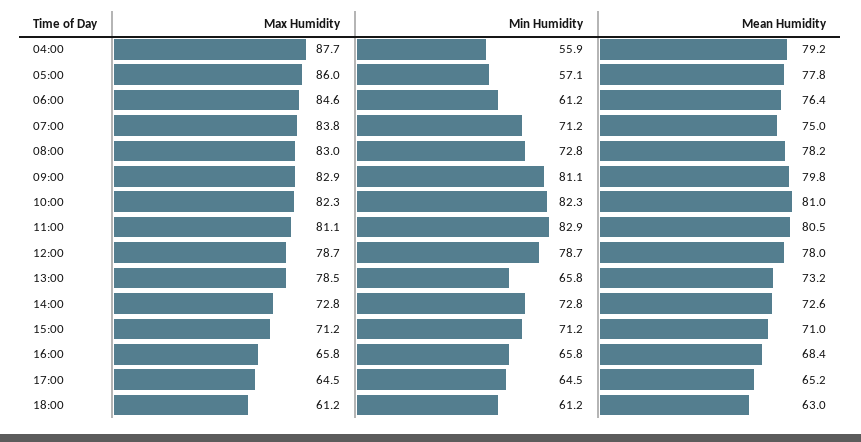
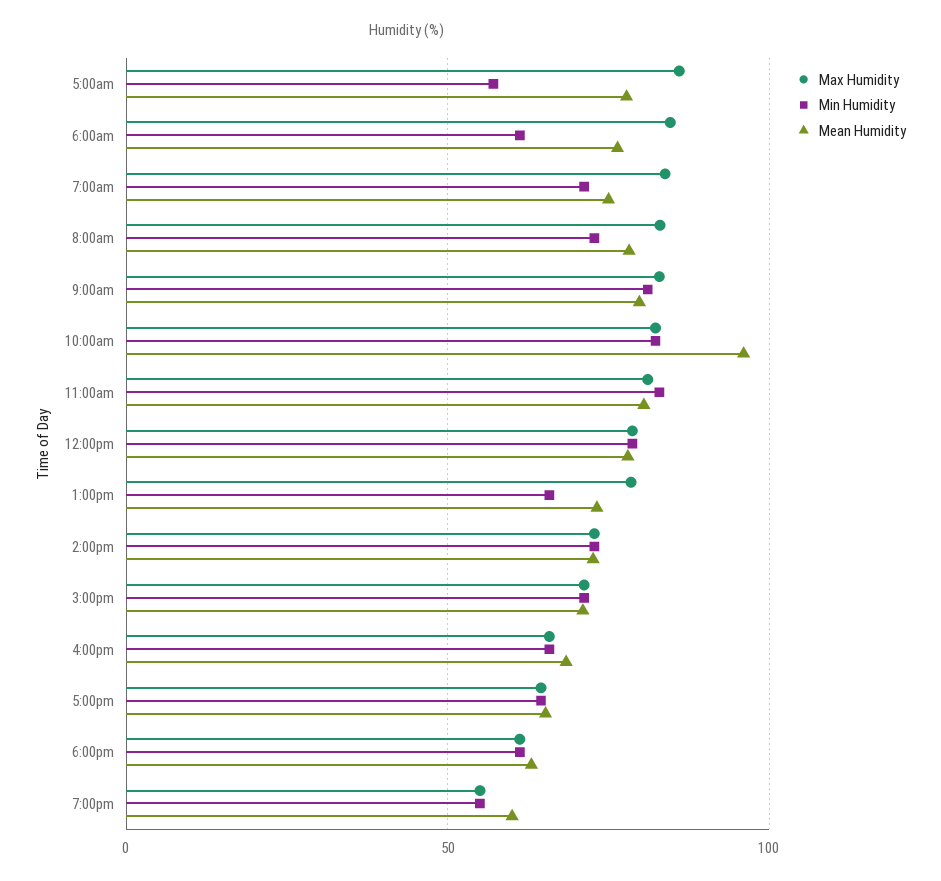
Max Humidity, 04:00: 87.7 -> none
Min Humidity, 04:00: 55.9 -> none
Mean Humidity, 04:00: 79.2 -> none
Mean Humidity, 10:00: 81 -> 95
Max Humidity, 7:00pm: none -> 55
Min Humidity, 7:00pm: none -> 55
Mean Humidity, 7:00pm: none -> 60

